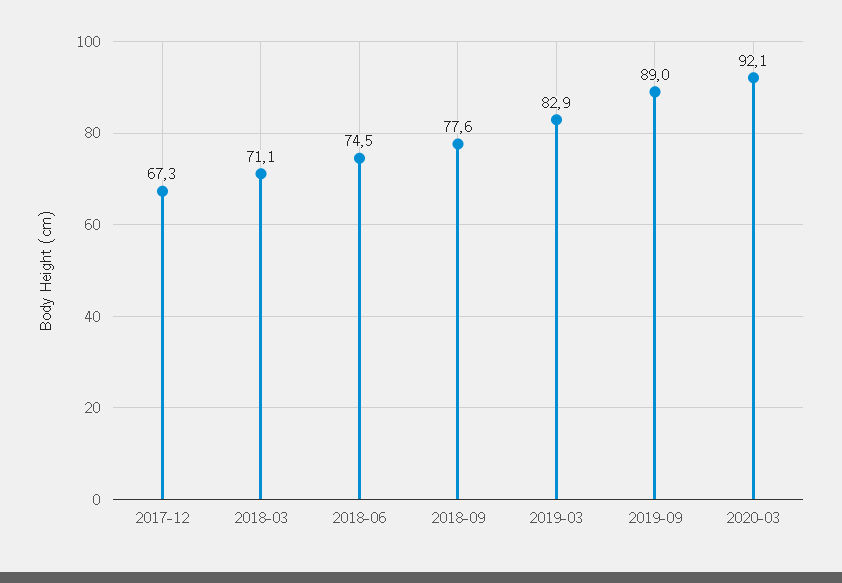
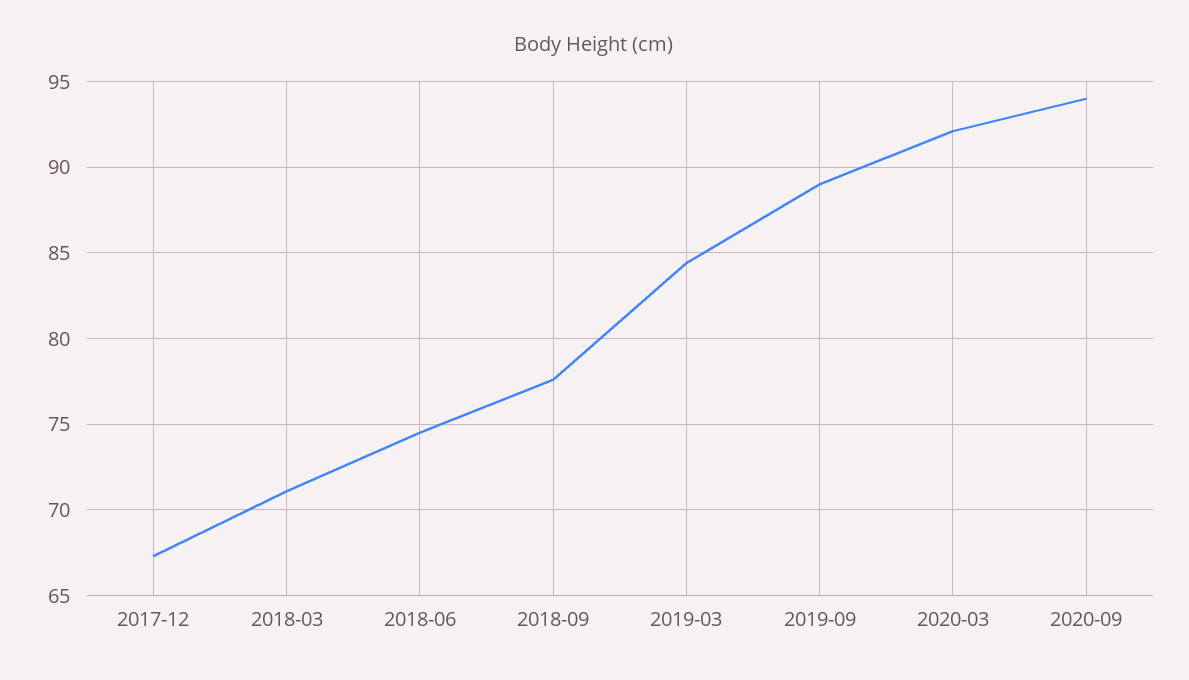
2019-03: 82.9 -> 84.5
2020-09: none -> 94

